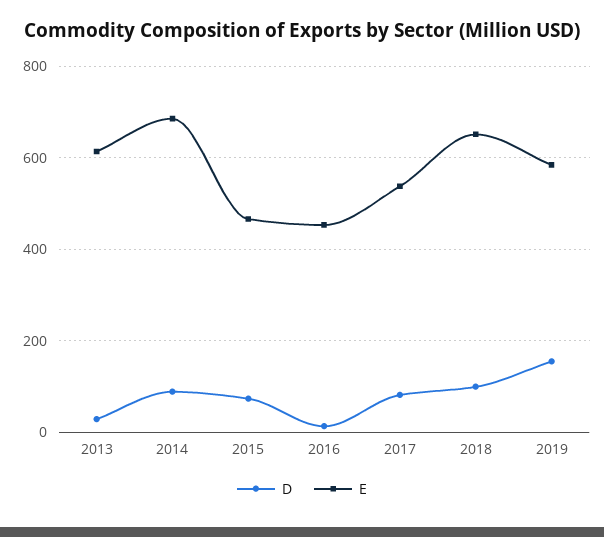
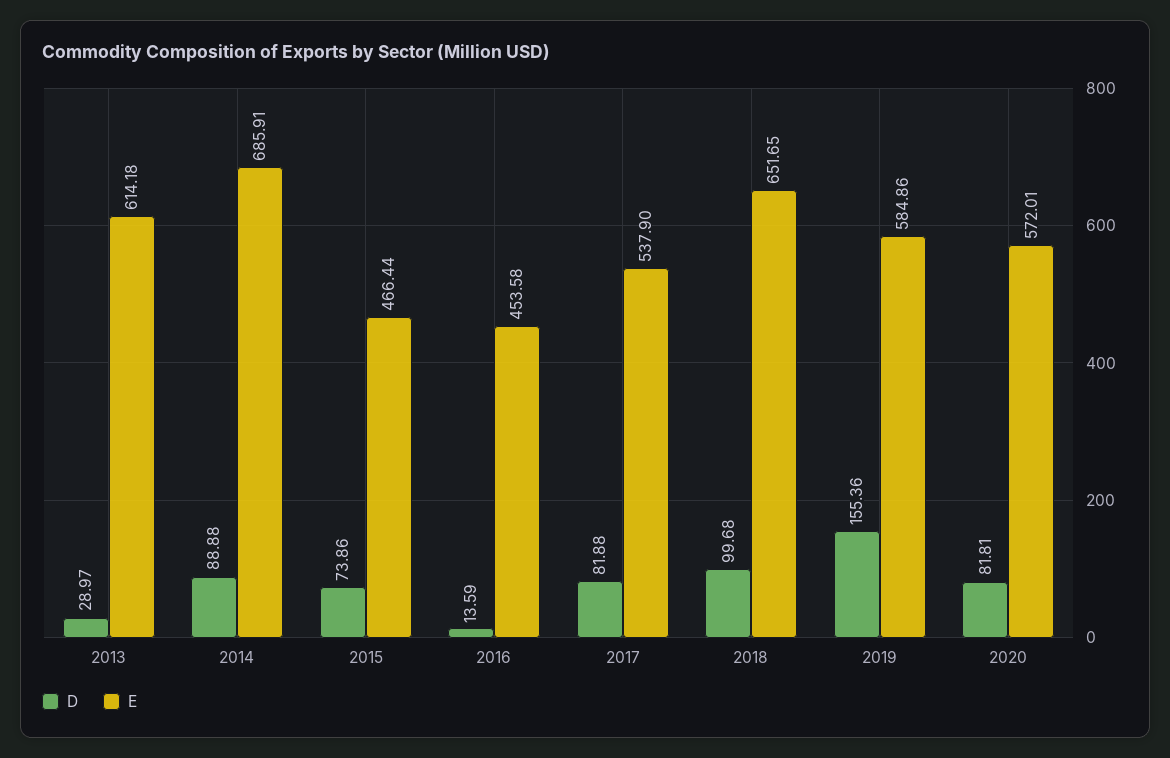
D, 2020: none -> 81.81
E, 2020: none -> 572.01

